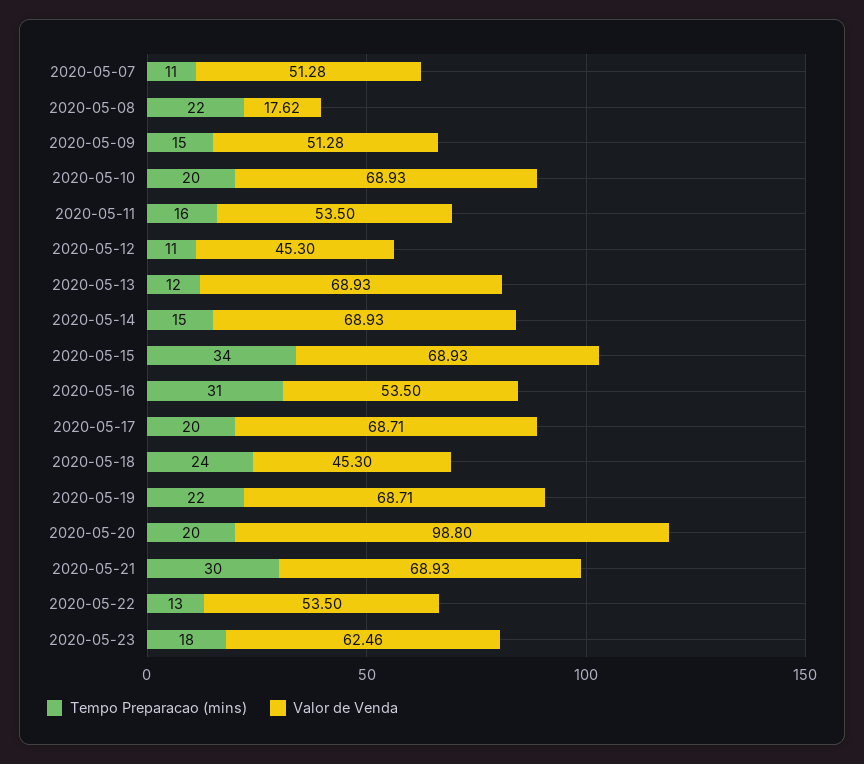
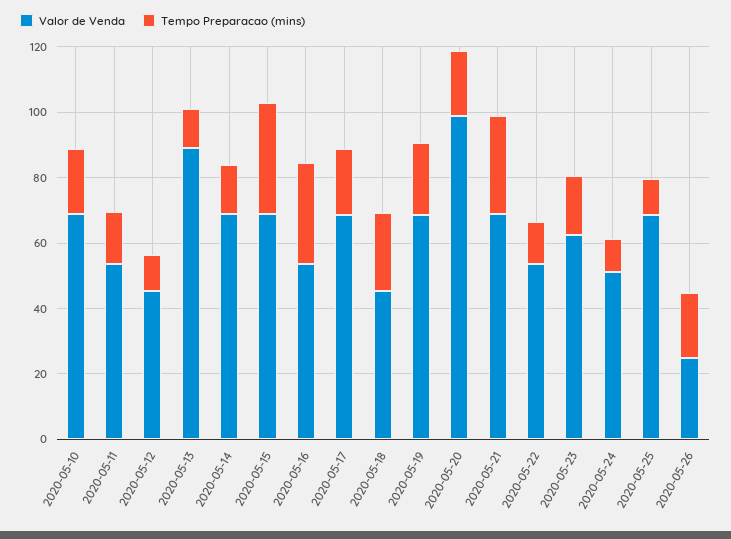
Tempo Preparacao (mins), 2020-05-07: 11 -> none
Valor de Venda, 2020-05-07: 51.28 -> none
Tempo Preparacao (mins), 2020-05-08: 22 -> none
Valor de Venda, 2020-05-08: 17.62 -> none
Tempo Preparacao (mins), 2020-05-09: 15 -> none
Valor de Venda, 2020-05-09: 51.28 -> none
Valor de Venda, 2020-05-13: 68.93 -> 90
Valor de Venda, 2020-05-24: none -> 50
Tempo Preparacao (mins), 2020-05-24: none -> 10
Valor de Venda, 2020-05-25: none -> 70
Tempo Preparacao (mins), 2020-05-25: none -> 10
Valor de Venda, 2020-05-26: none -> 25
Tempo Preparacao (mins), 2020-05-26: none -> 20

